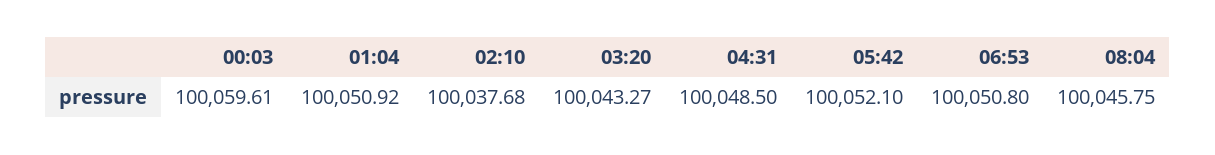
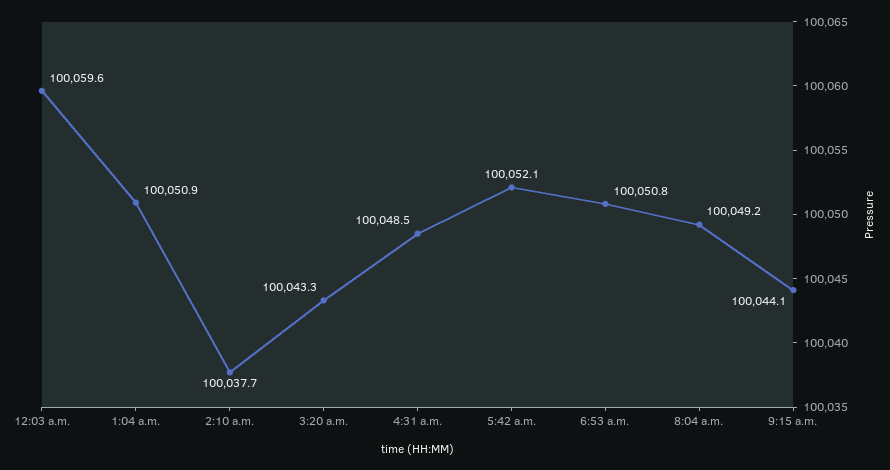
08:04: 100045.75 -> 100049.2
9:15 a.m.: none -> 100044.1

